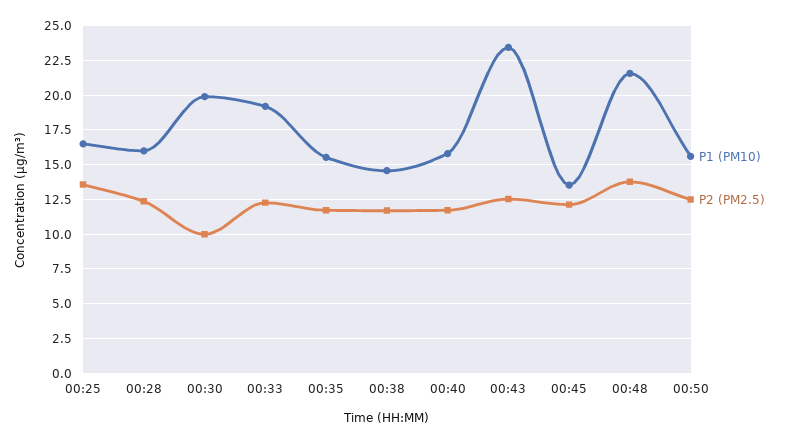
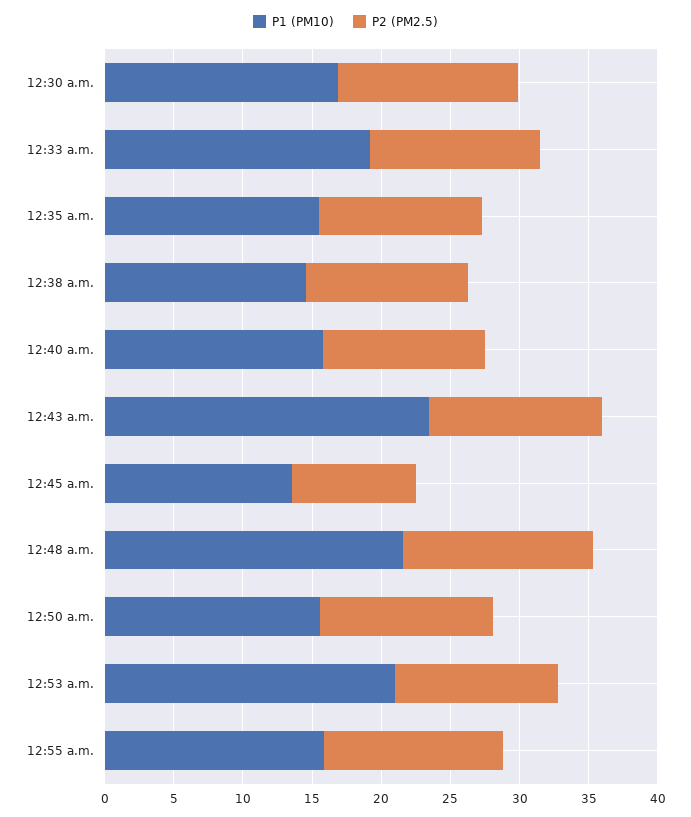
P1 (PM10), 00:25: 16.5 -> none
P2 (PM2.5), 00:25: 13.5 -> none
P1 (PM10), 00:28: 16 -> none
P2 (PM2.5), 00:28: 12.5 -> none
P1 (PM10), 00:30: 20 -> 17
P2 (PM2.5), 00:30: 10 -> 13
P2 (PM2.5), 00:45: 12 -> 9
P1 (PM10), 12:53 a.m.: none -> 21
P2 (PM2.5), 12:53 a.m.: none -> 12
P1 (PM10), 12:55 a.m.: none -> 16
P2 (PM2.5), 12:55 a.m.: none -> 13

